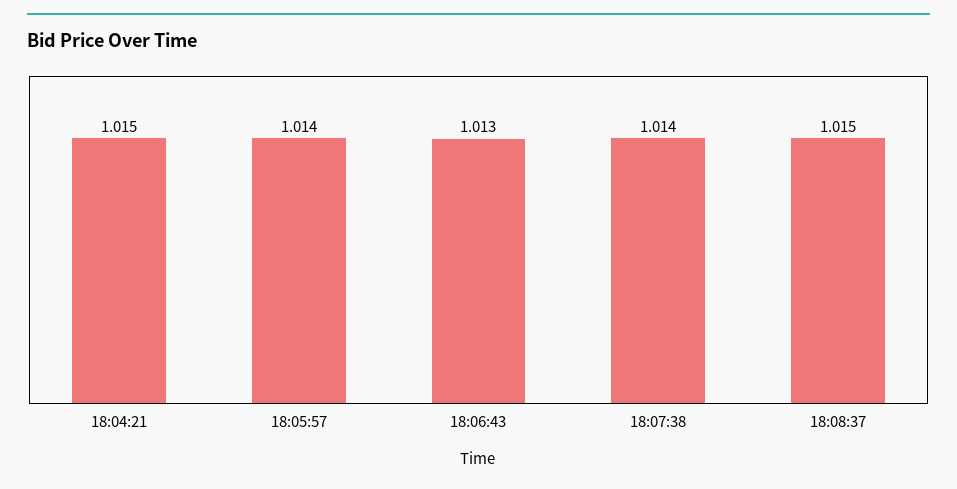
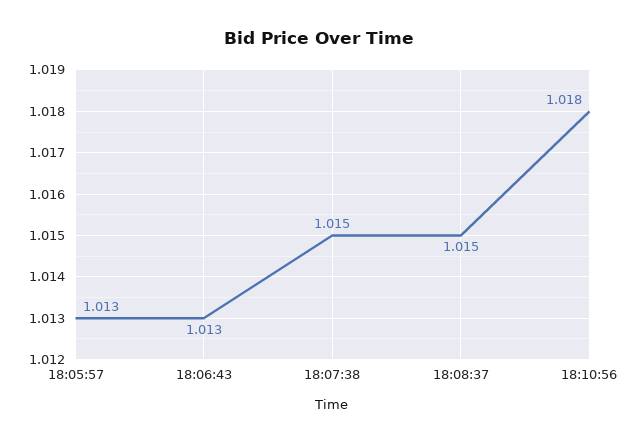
18:04:21: 1.015 -> none
18:05:57: 1.014 -> 1.013
18:07:38: 1.014 -> 1.015
18:10:56: none -> 1.018

